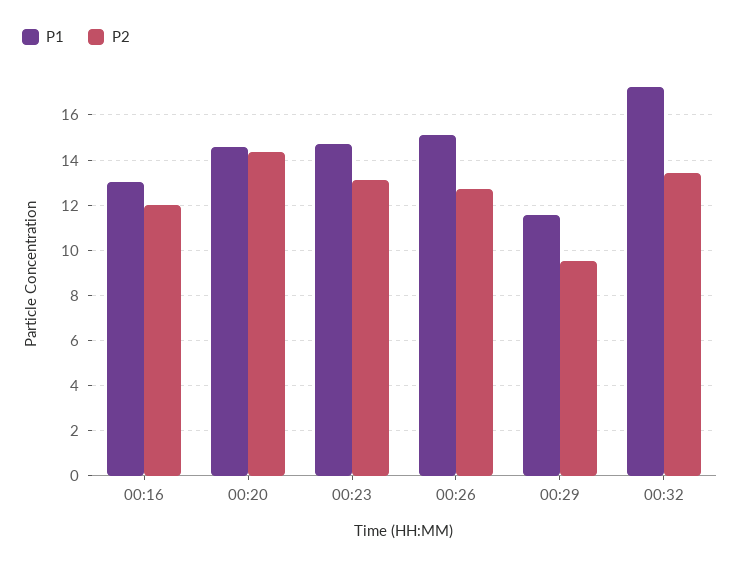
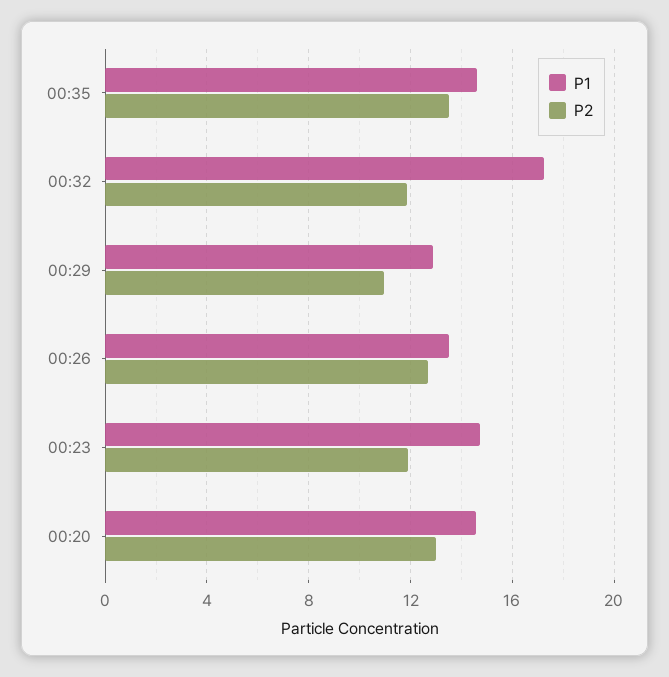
P1, 00:16: 13 -> none
P2, 00:16: 12 -> none
P2, 00:20: 14.5 -> 13
P2, 00:23: 13 -> 12
P1, 00:26: 15 -> 13.5
P1, 00:29: 11.5 -> 13
P2, 00:29: 9.5 -> 11
P2, 00:32: 13.5 -> 12
P1, 00:35: none -> 14.5
P2, 00:35: none -> 13.5

